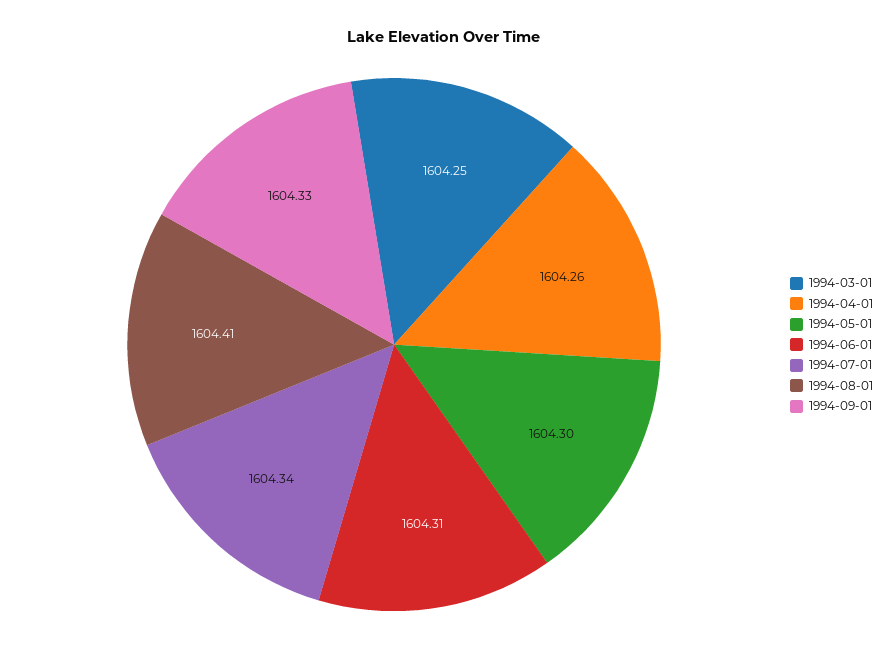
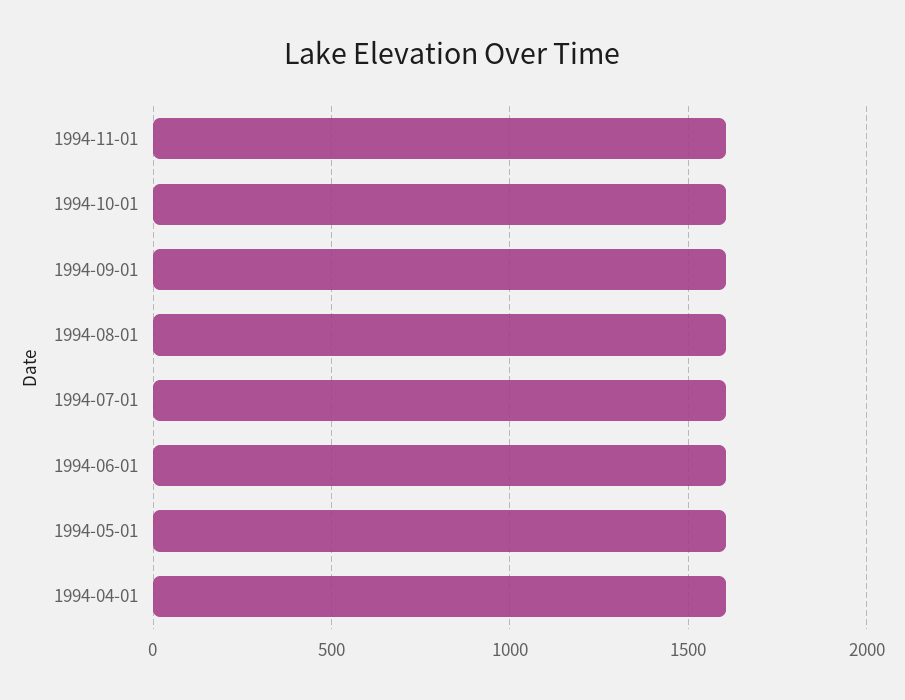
1994-03-01: 1604.25 -> none
1994-11-01: none -> 1600
1994-10-01: none -> 1600

